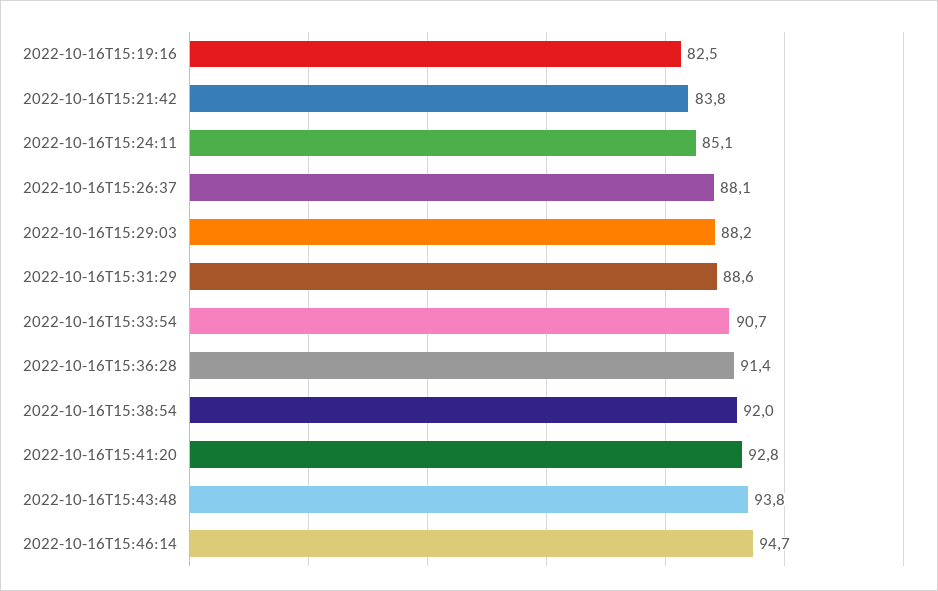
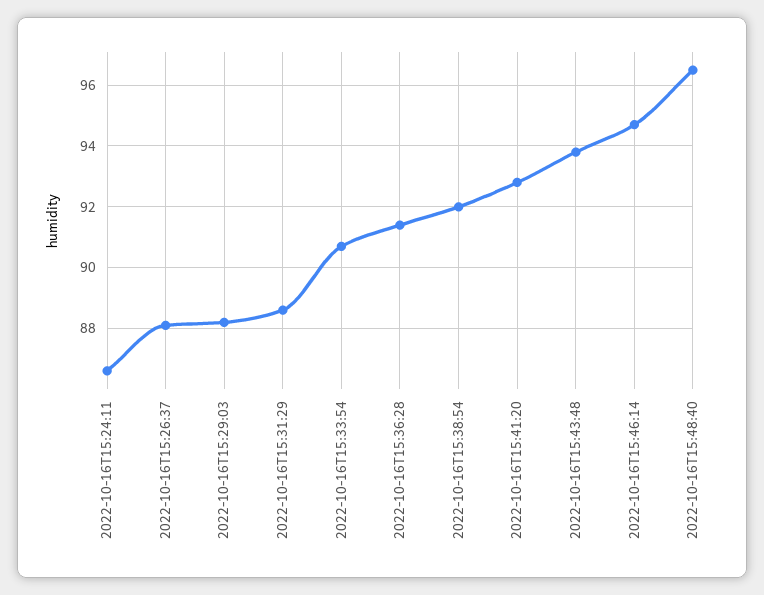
2022-10-16T15:19:16: 82.5 -> none
2022-10-16T15:21:42: 83.8 -> none
2022-10-16T15:24:11: 85.1 -> 86.5
2022-10-16T15:48:40: none -> 96.5

